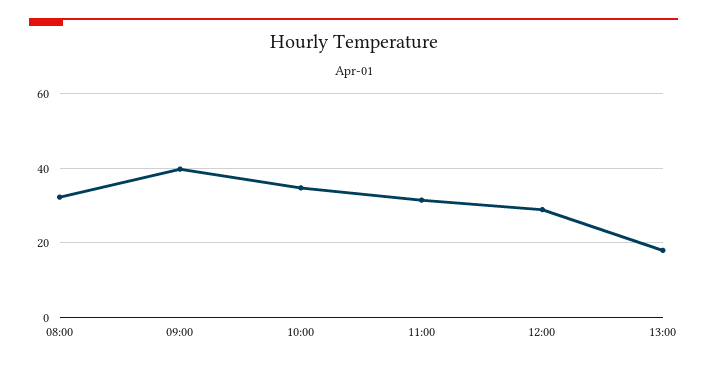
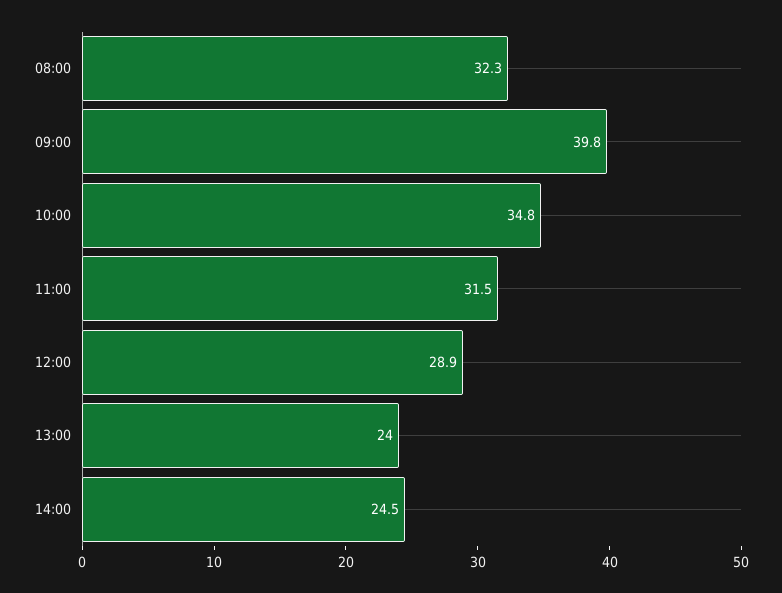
13:00: 18 -> 24
14:00: none -> 24.5

